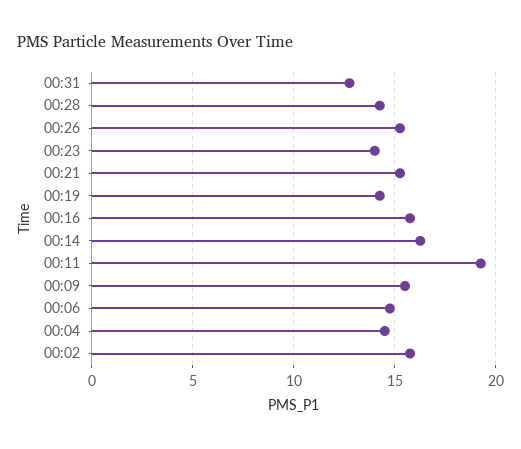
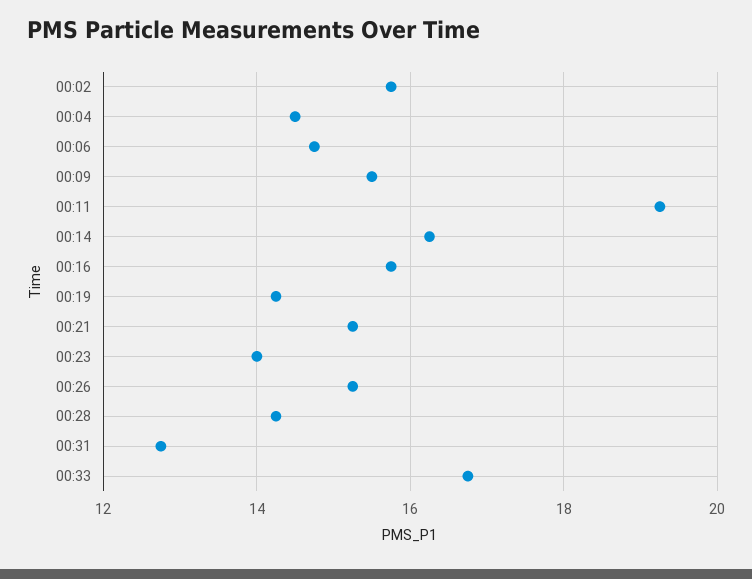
00:33: none -> 16.8

